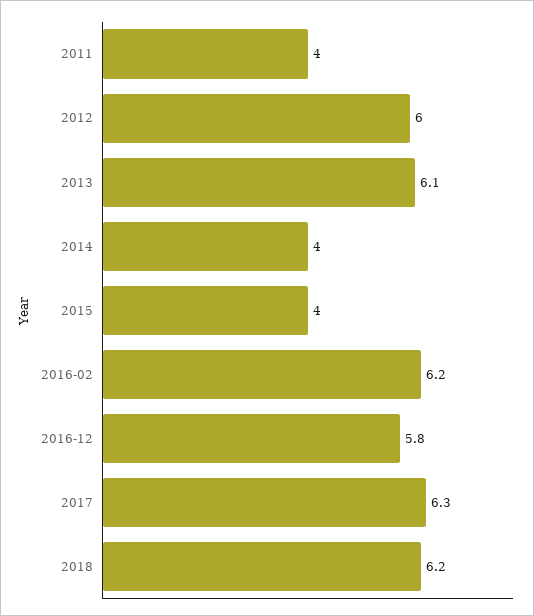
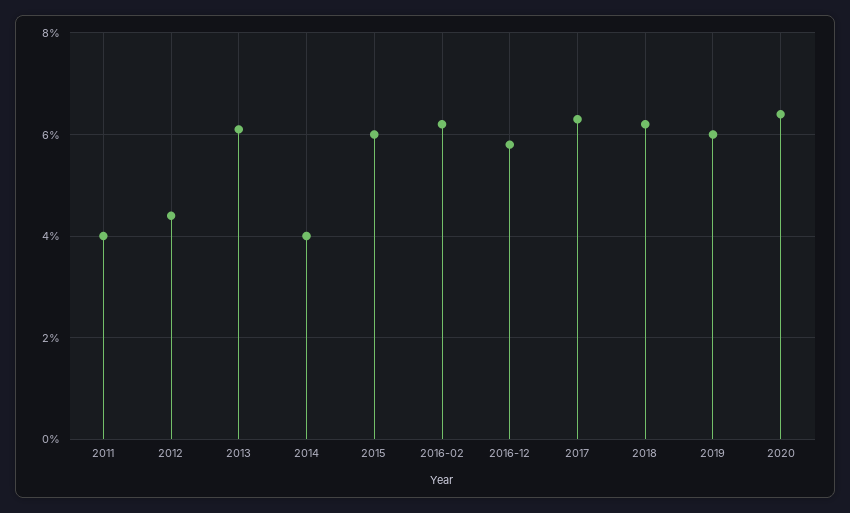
2012: 6 -> 4.5
2015: 4 -> 6
2019: none -> 6
2020: none -> 6.5

